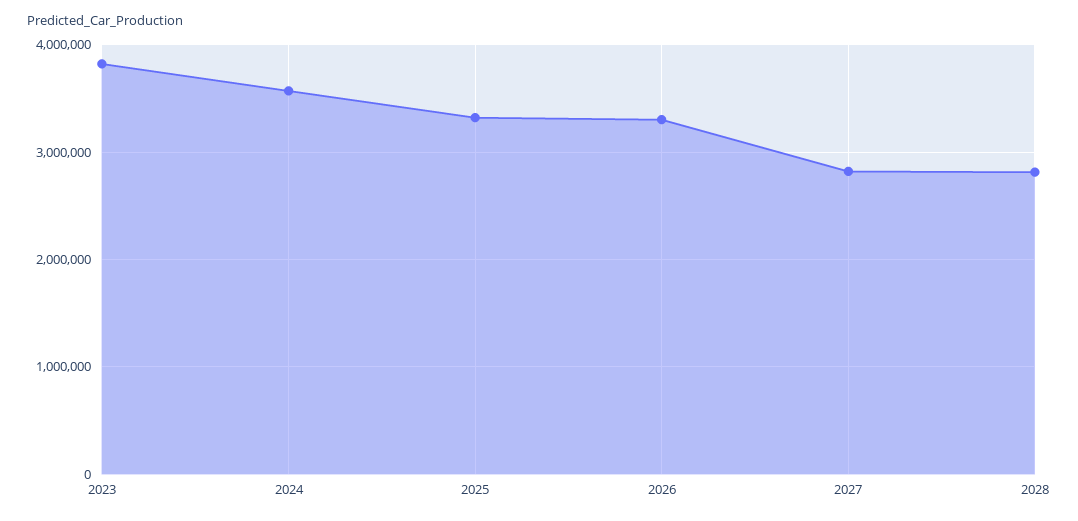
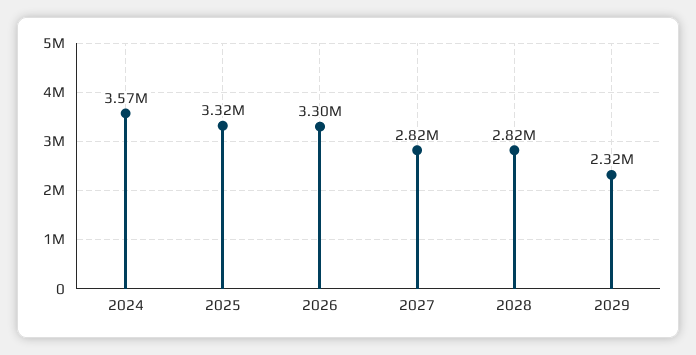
2023: 3800000 -> none
2029: none -> 2320000

